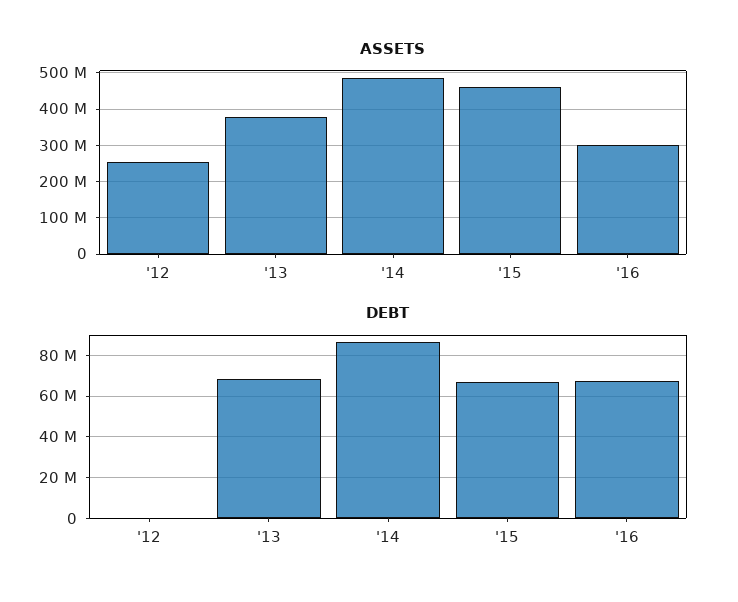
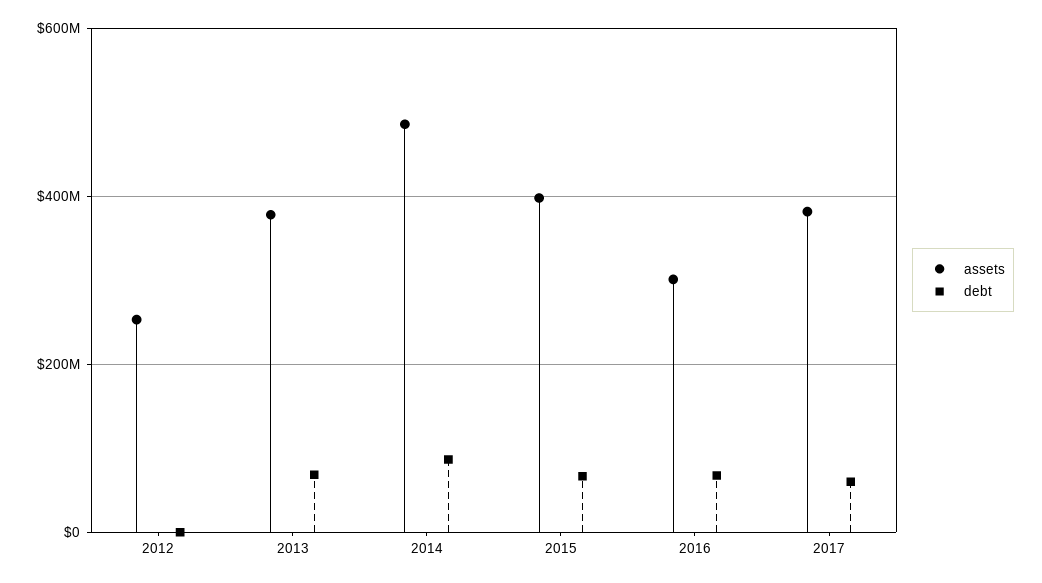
ASSETS, '15: 460000000 -> 400000000
ASSETS, 2017: none -> 380000000
DEBT, 2017: none -> 60000000

